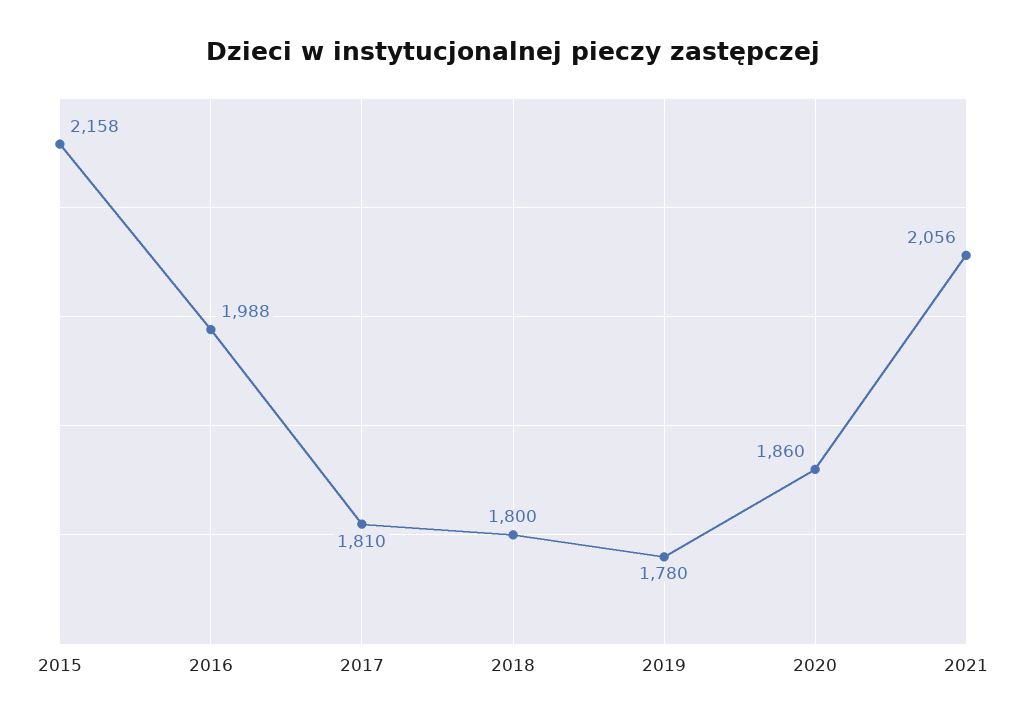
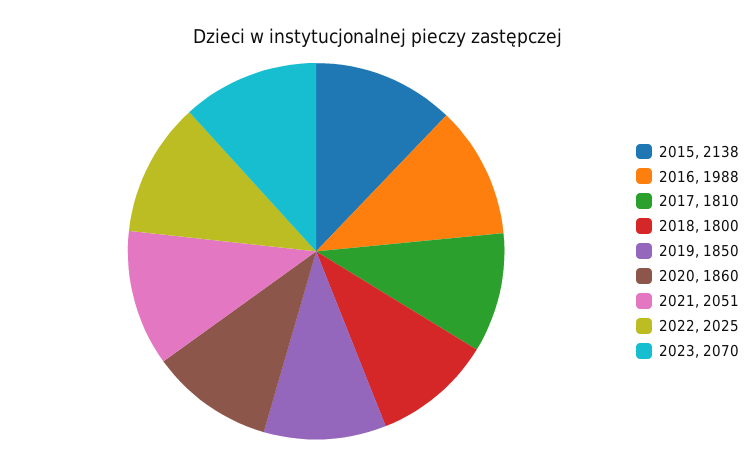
2015: 2158 -> 2138
2019: 1780 -> 1850
2021: 2056 -> 2051
2022: none -> 2025
2023: none -> 2070

